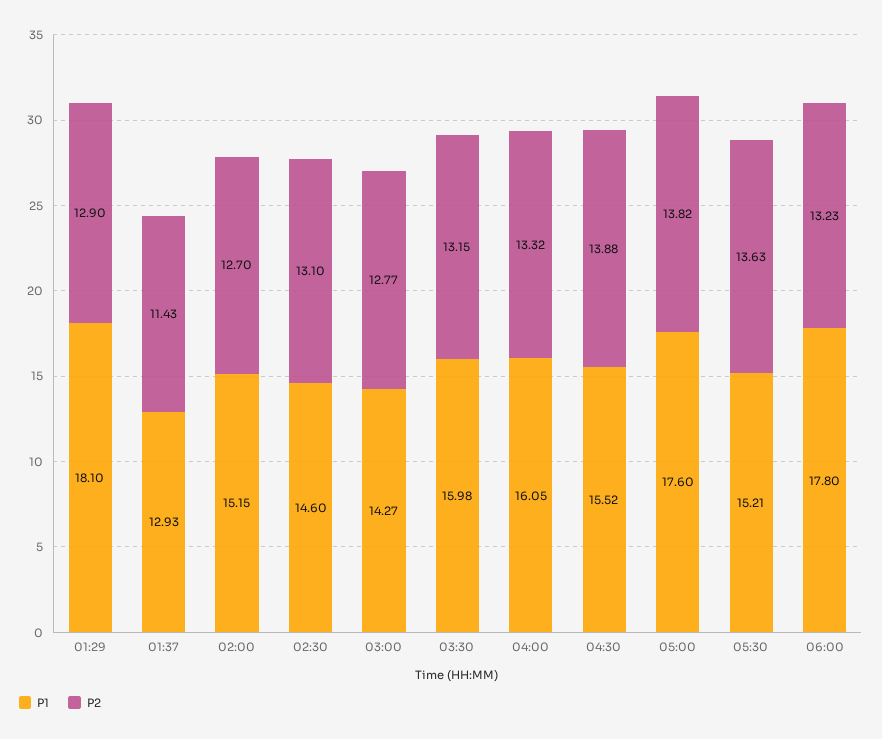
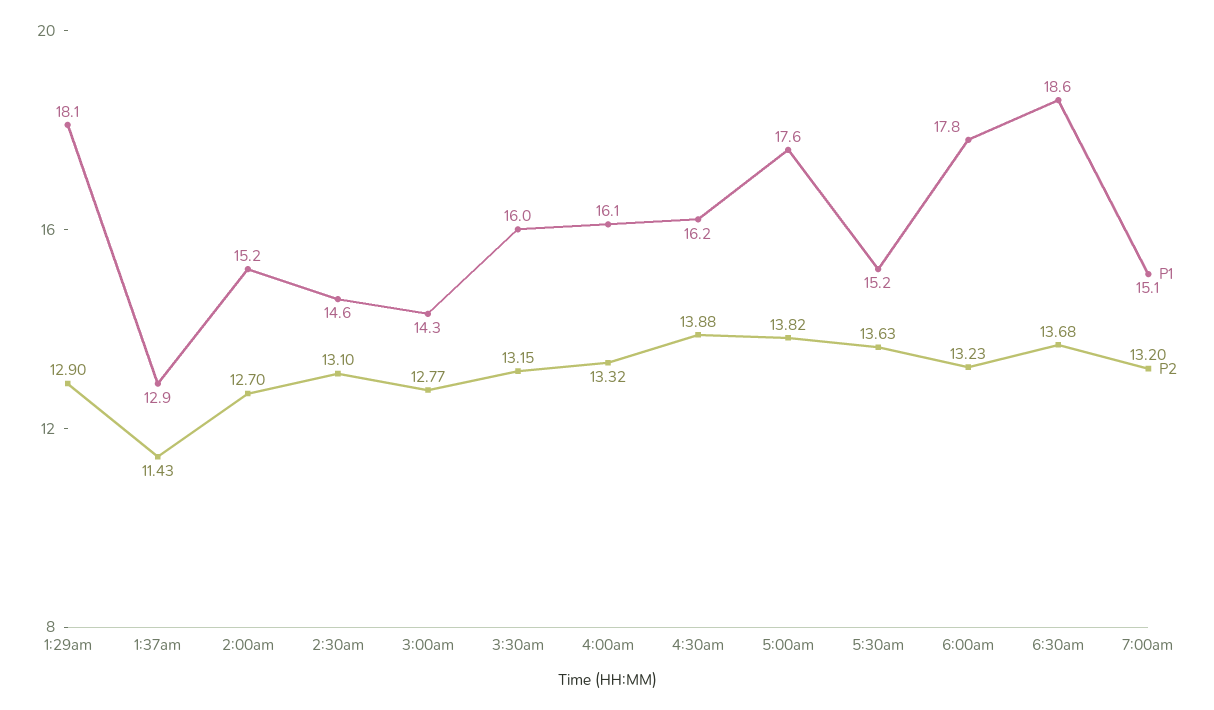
P1, 04:30: 15.52 -> 16.2
P1, 6:30am: none -> 18.6
P2, 6:30am: none -> 13.68
P1, 7:00am: none -> 15.1
P2, 7:00am: none -> 13.2

